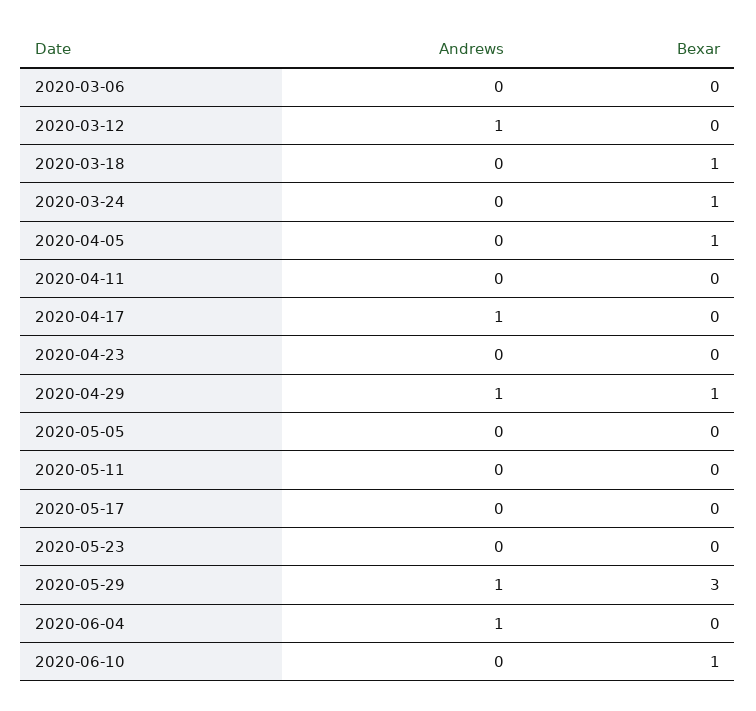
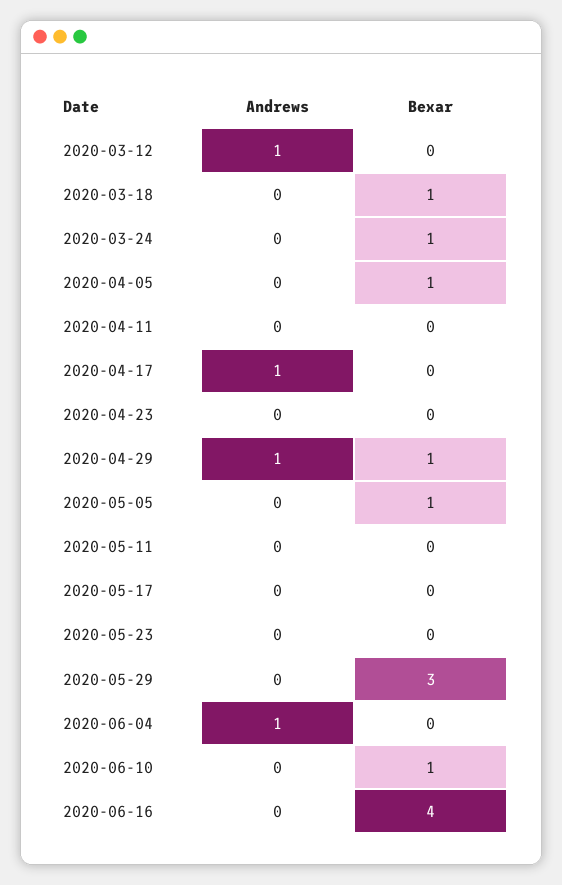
Andrews, 2020-03-06: 0 -> none
Bexar, 2020-03-06: 0 -> none
Bexar, 2020-05-05: 0 -> 1
Andrews, 2020-05-29: 1 -> 0
Andrews, 2020-06-16: none -> 0
Bexar, 2020-06-16: none -> 4

